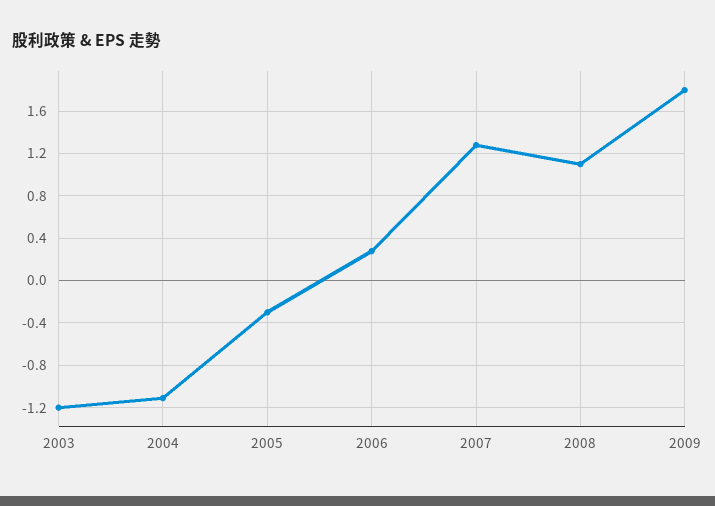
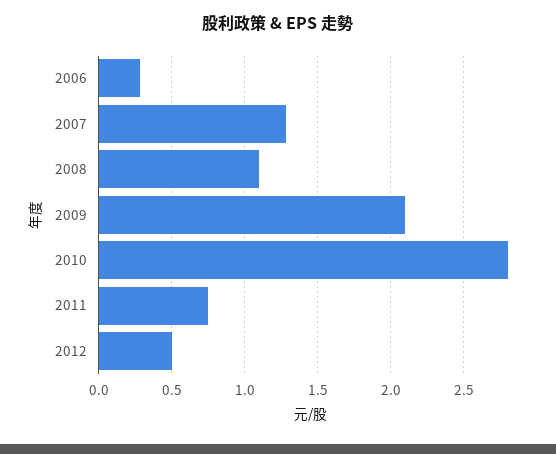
2003: -1.2 -> none
2004: -1.1 -> none
2005: -0.3 -> none
2009: 1.8 -> 2.1
2010: none -> 2.8
2011: none -> 0.75
2012: none -> 0.5

